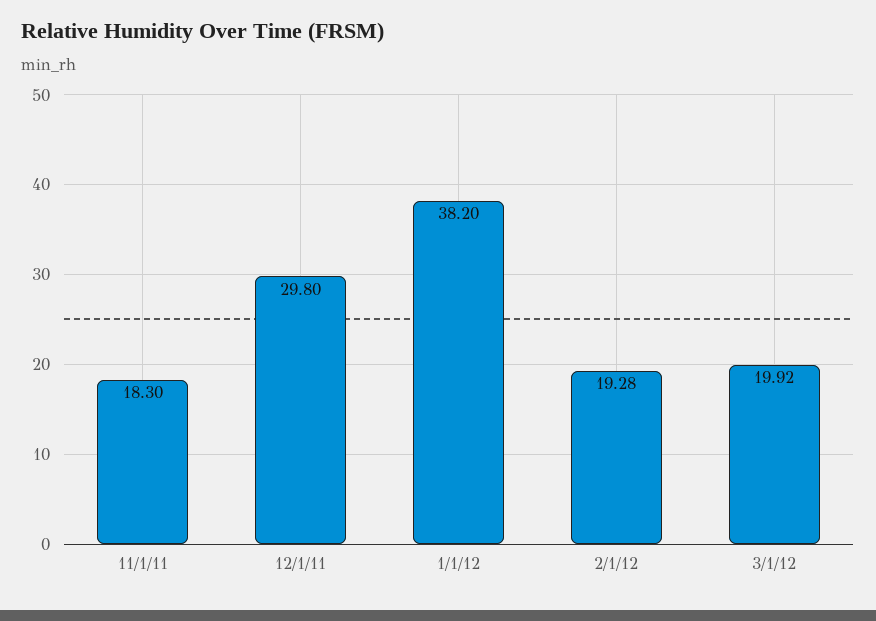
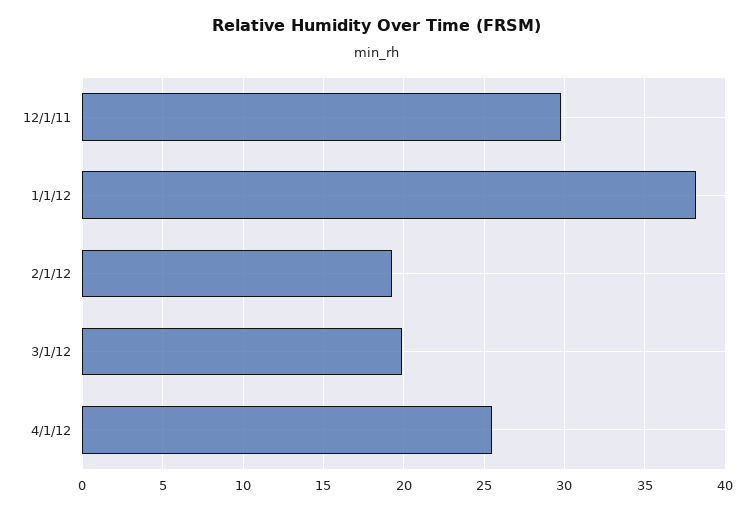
11/1/11: 18.3 -> none
4/1/12: none -> 25.5

